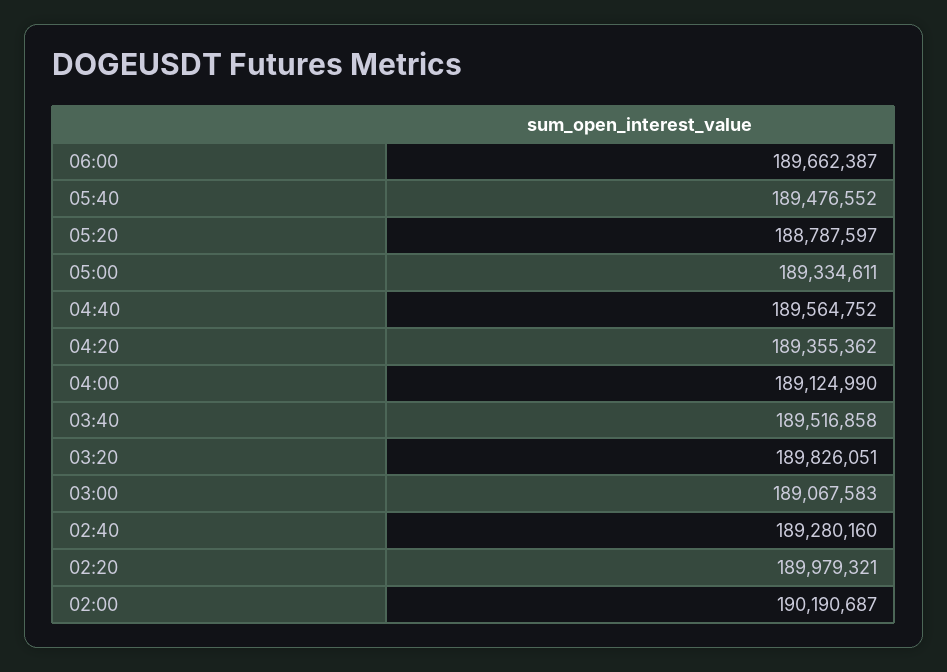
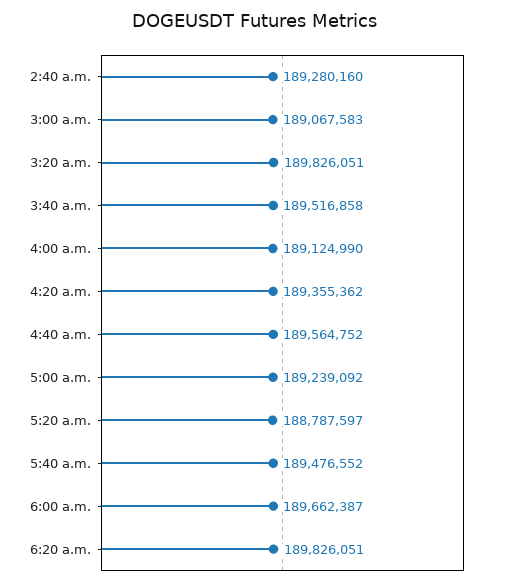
05:00: 189334611 -> 189239092
02:20: 189979321 -> none
02:00: 190190687 -> none
6:20 a.m.: none -> 189826051

